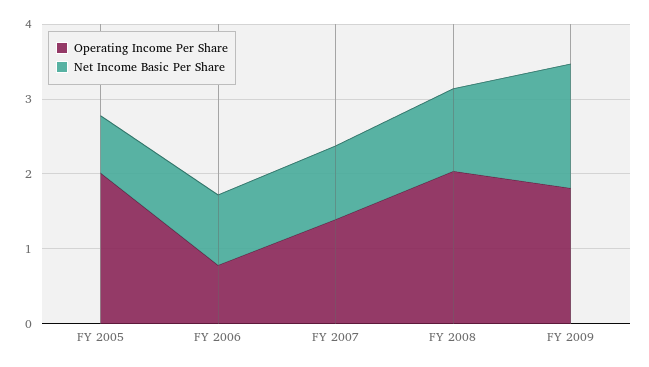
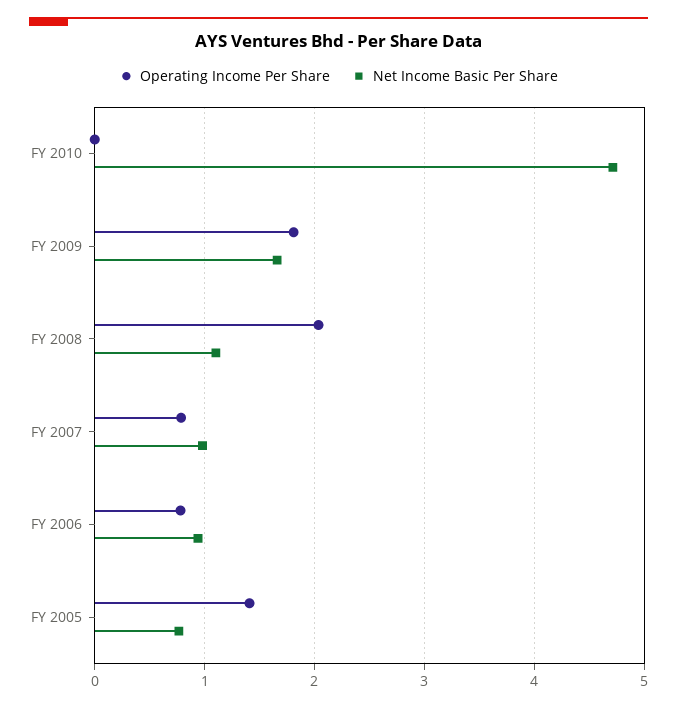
Operating Income Per Share, FY 2005: 2 -> 1.4
Operating Income Per Share, FY 2007: 1.4 -> 0.8
Operating Income Per Share, FY 2010: none -> 0
Net Income Basic Per Share, FY 2010: none -> 4.7

